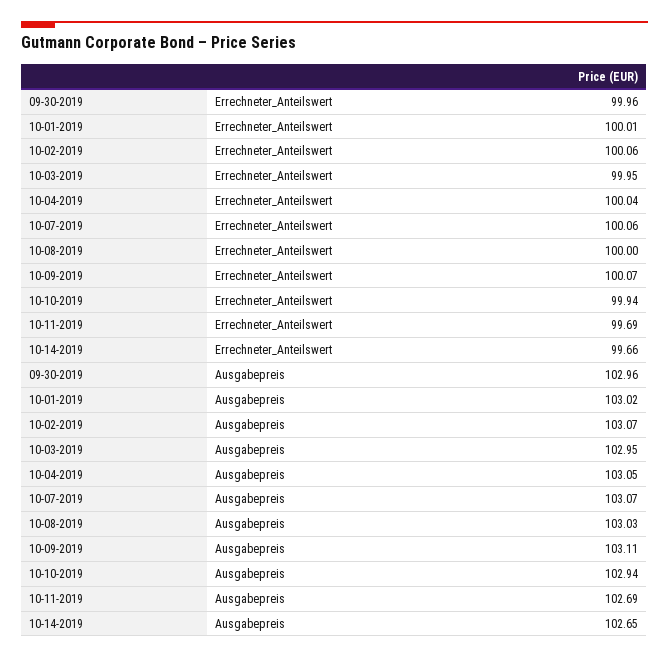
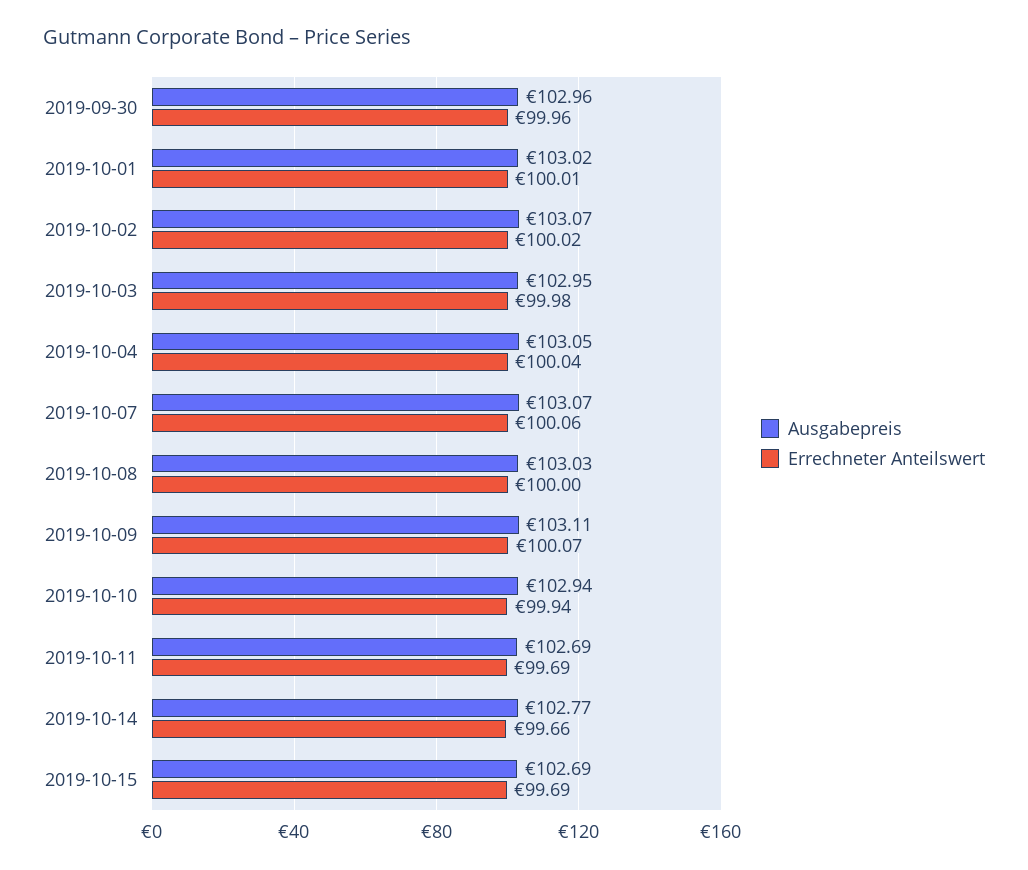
Errechneter_Anteilswert, 10-02-2019: 100.06 -> 100.02
Errechneter_Anteilswert, 10-03-2019: 99.95 -> 99.98
Ausgabepreis, 10-14-2019: 102.65 -> 102.77
Ausgabepreis, 2019-10-15: none -> 102.69
Errechneter_Anteilswert, 2019-10-15: none -> 99.69

